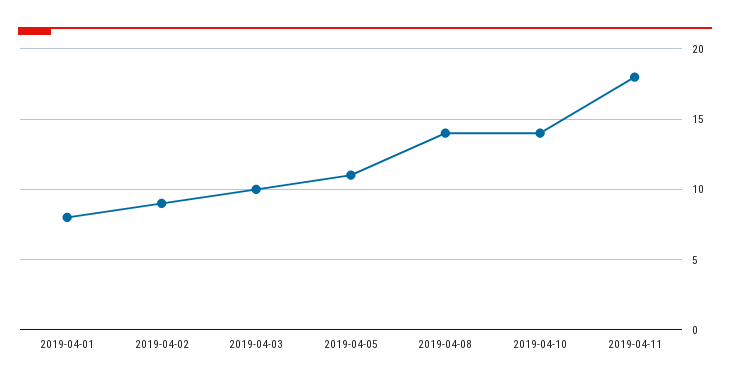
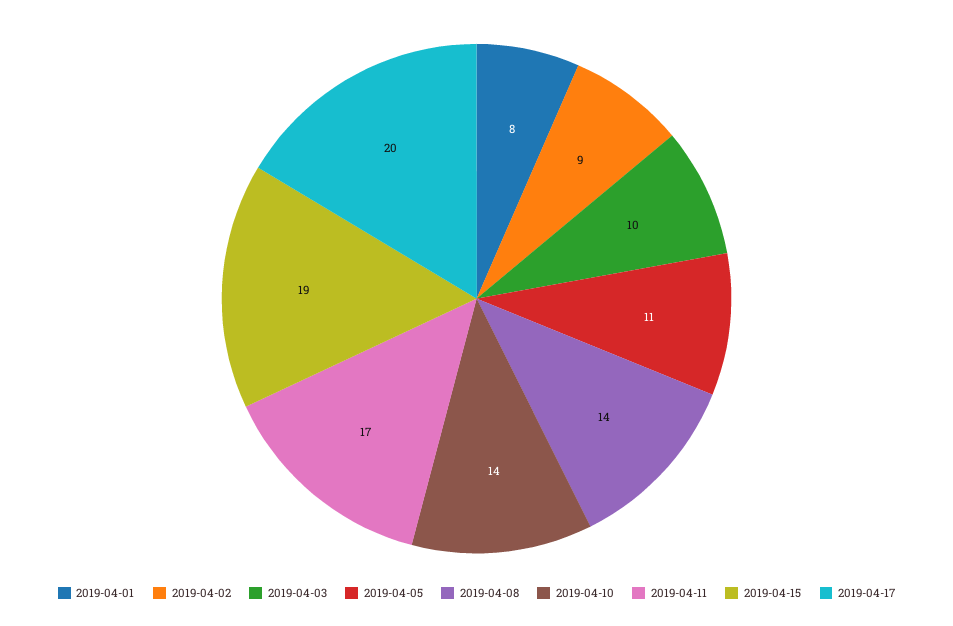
2019-04-11: 18 -> 17
2019-04-15: none -> 19
2019-04-17: none -> 20

